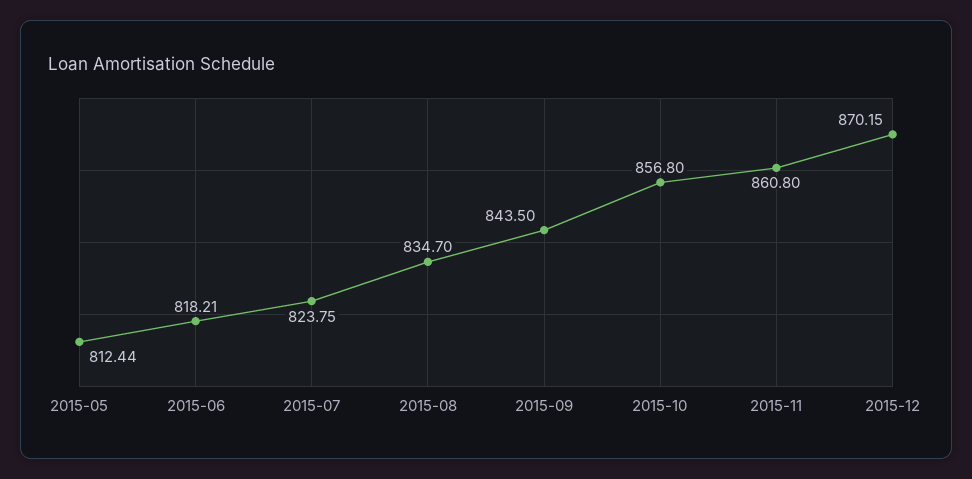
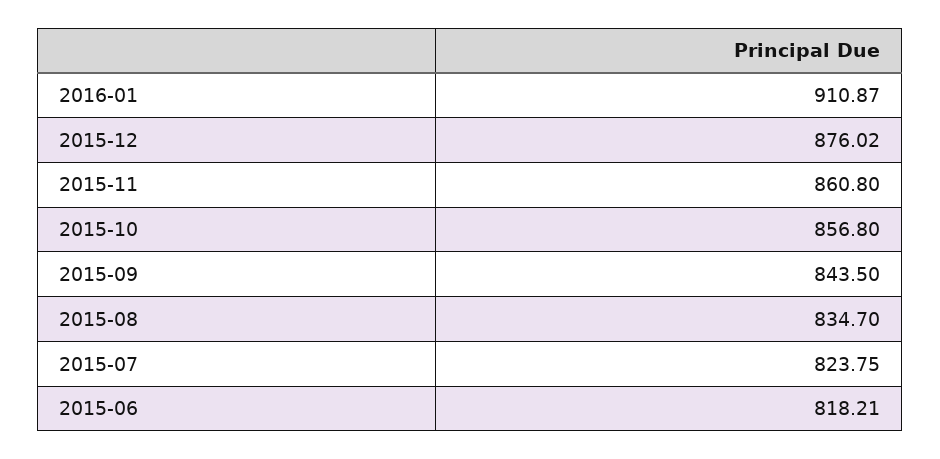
2015-05: 812.44 -> none
2015-12: 870.15 -> 876.02
2016-01: none -> 910.87

